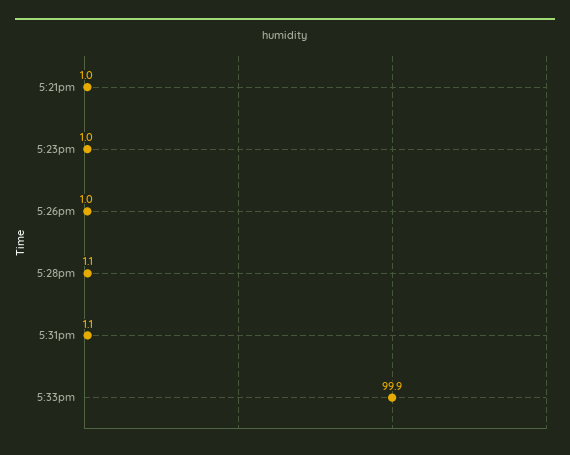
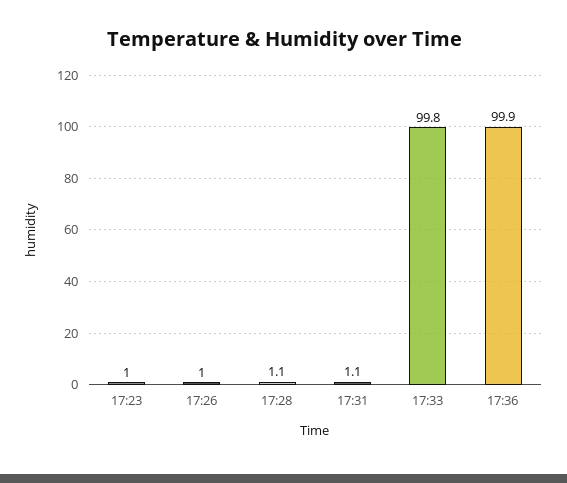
5:21pm: 1 -> none
5:33pm: 99.9 -> 99.8
17:36: none -> 99.9

